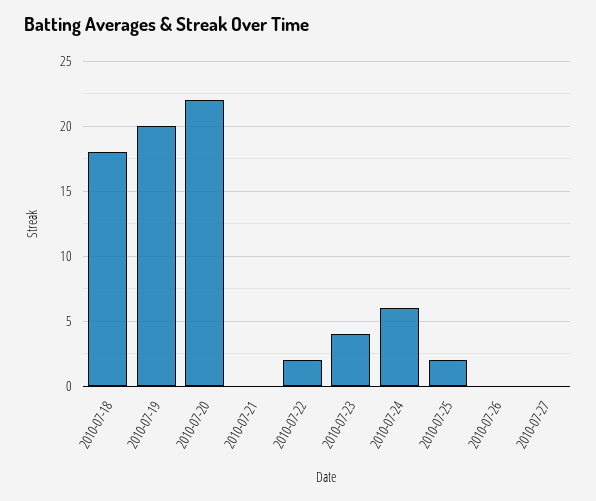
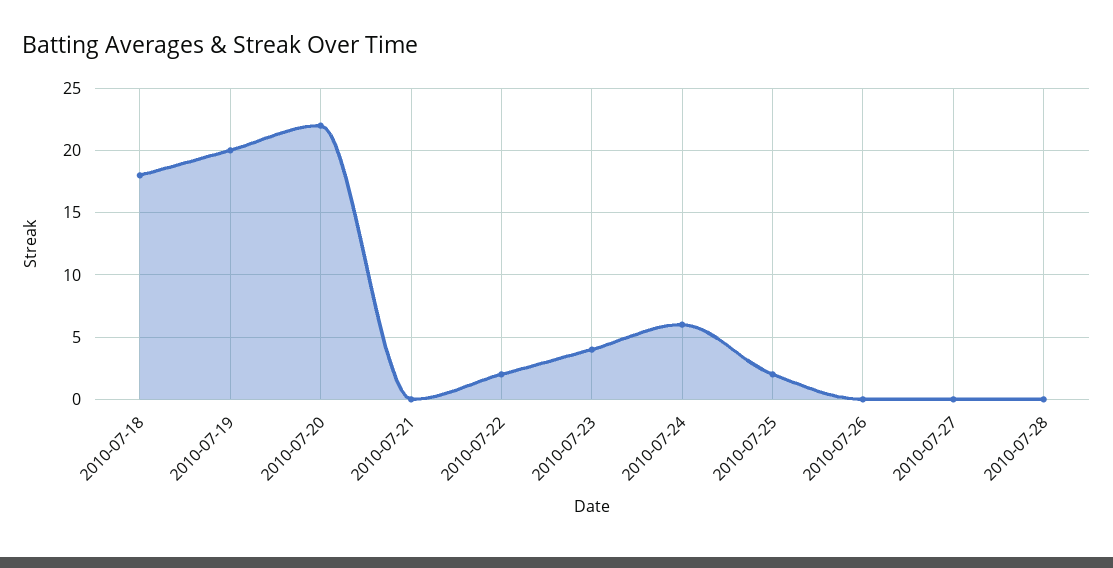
2010-07-28: none -> 0

